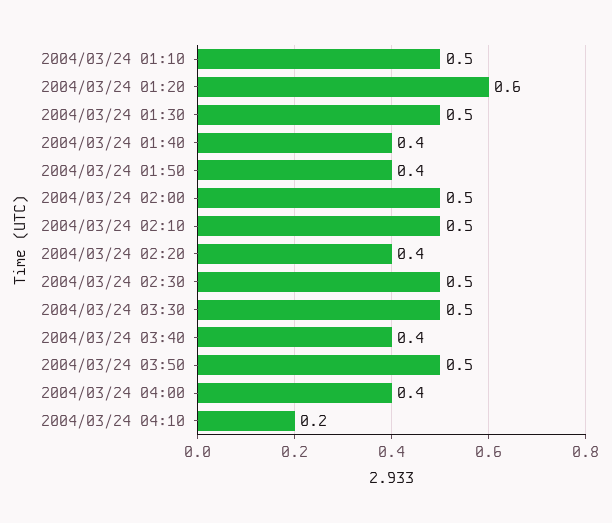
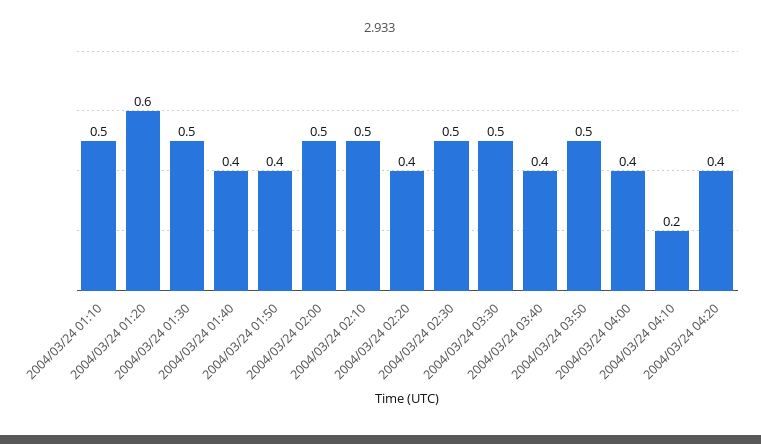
2004/03/24 04:20: none -> 0.4

